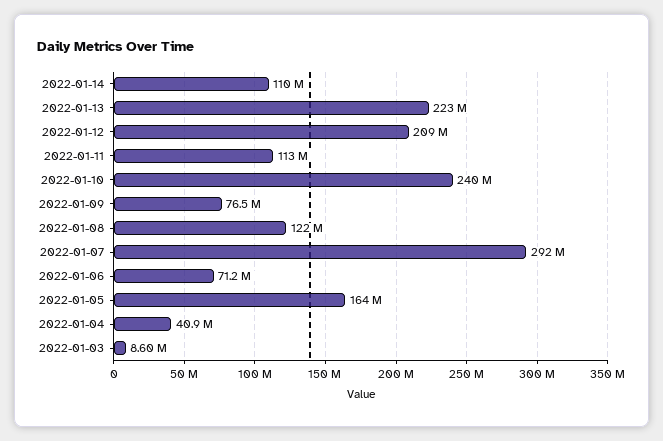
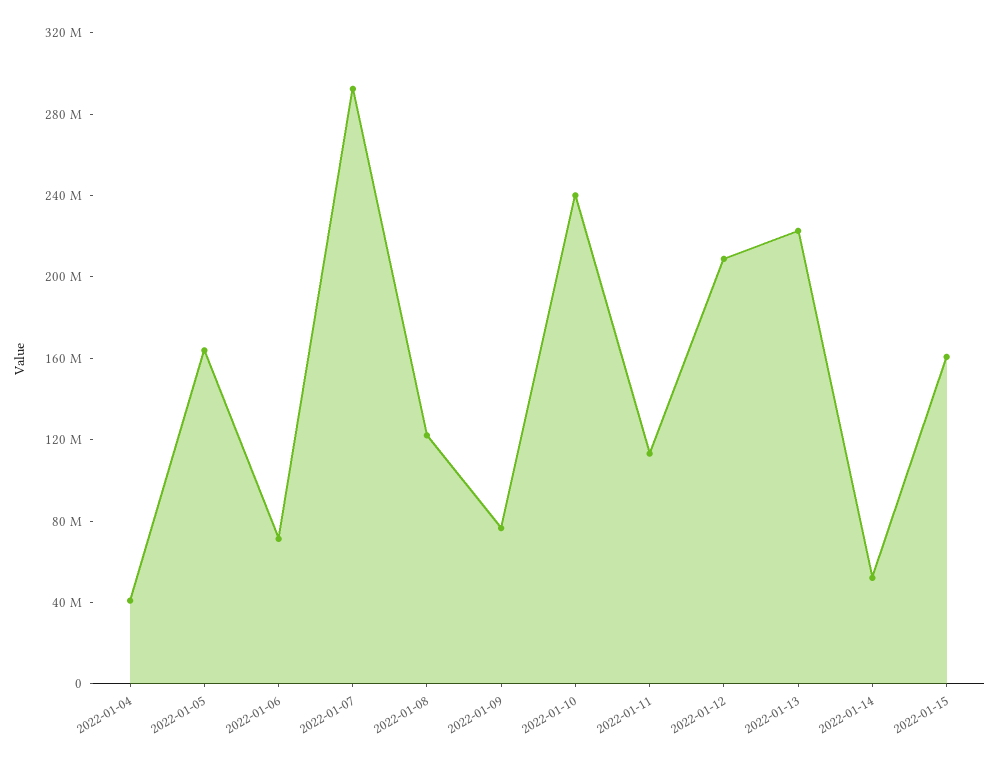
2022-01-14: 110000000 -> 50000000
2022-01-03: 8600000 -> none
2022-01-15: none -> 160000000

